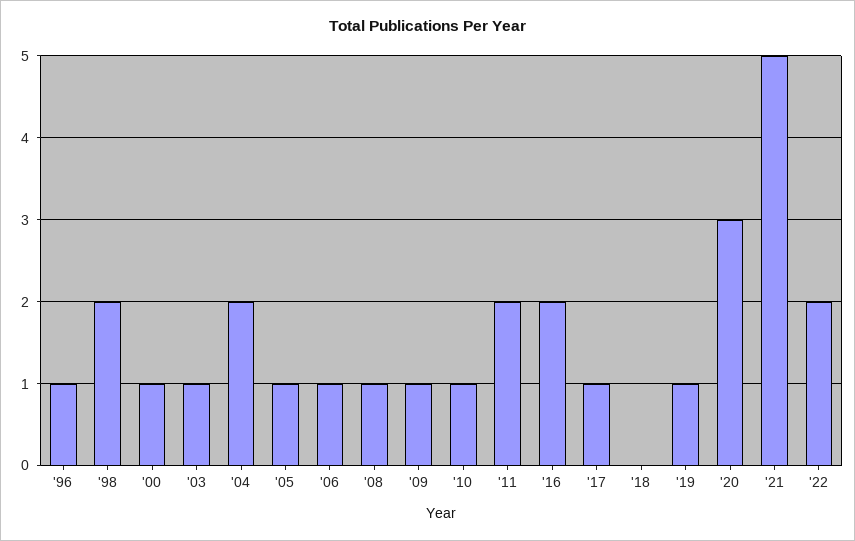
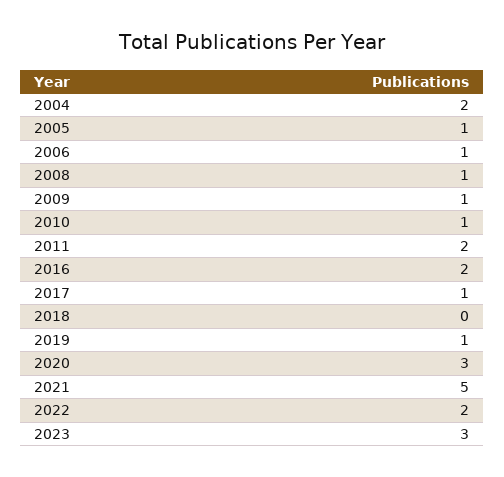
'96: 1 -> none
'98: 2 -> none
'00: 1 -> none
'03: 1 -> none
2023: none -> 3

